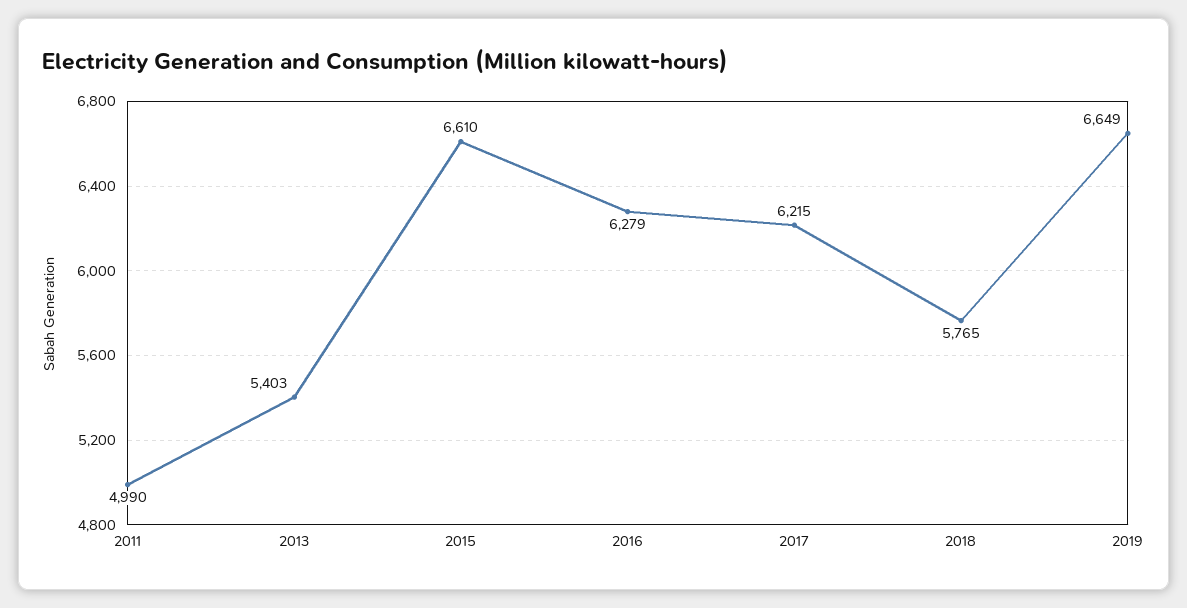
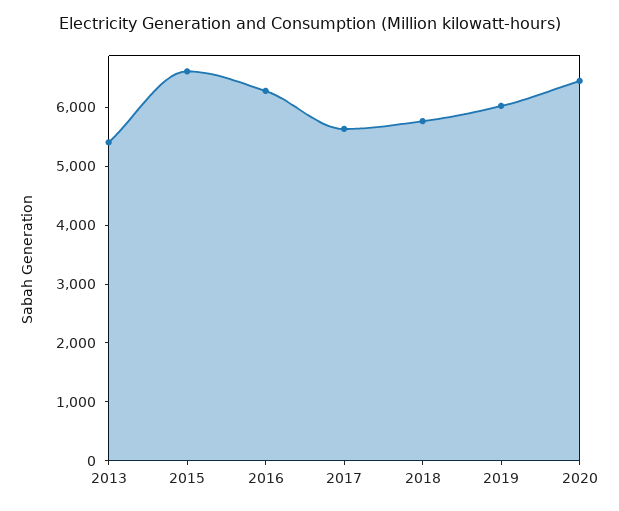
2011: 4990 -> none
2017: 6215 -> 5600
2019: 6649 -> 6000
2020: none -> 6400

